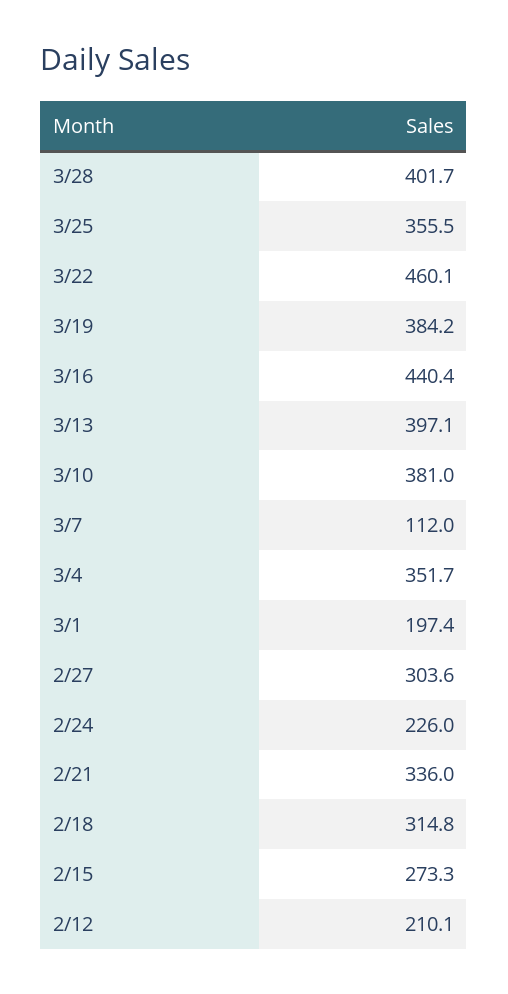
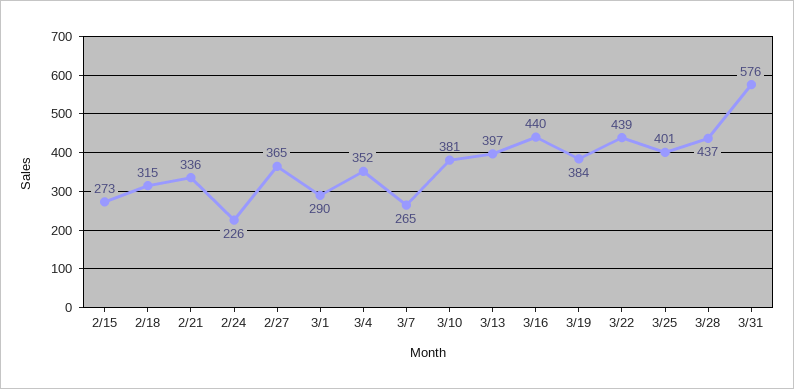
3/28: 401.7 -> 437
3/25: 355.5 -> 401
3/22: 460.1 -> 439
3/7: 112 -> 265
3/1: 197.4 -> 290
2/27: 303.6 -> 365
2/12: 210.1 -> none
3/31: none -> 576

